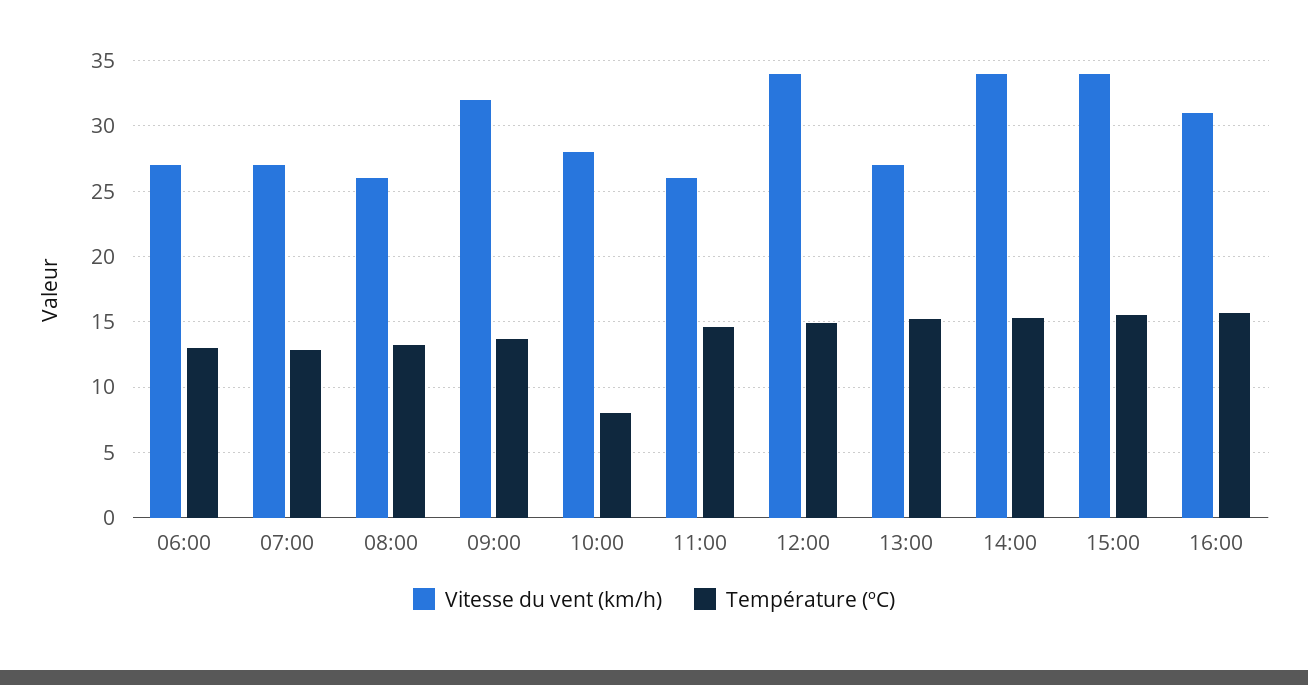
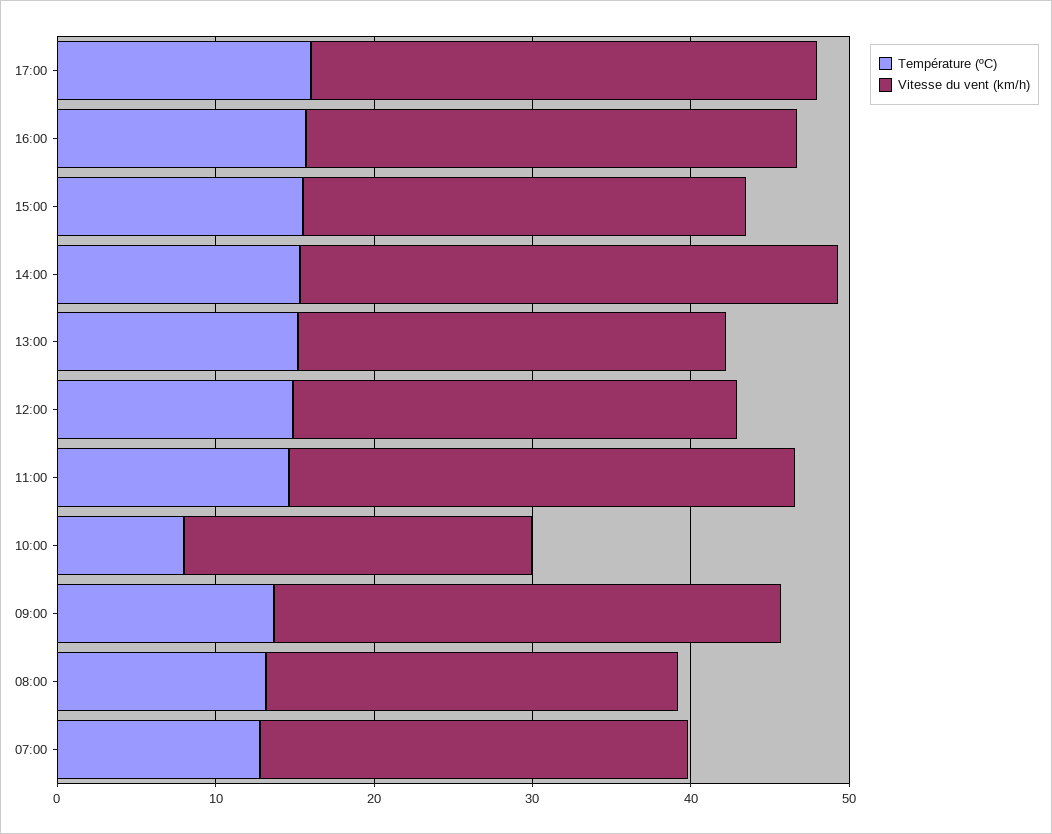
Vitesse du vent (km/h), 06:00: 27 -> none
Température (ºC), 06:00: 13 -> none
Vitesse du vent (km/h), 10:00: 28 -> 22
Vitesse du vent (km/h), 11:00: 26 -> 32
Vitesse du vent (km/h), 12:00: 34 -> 28
Vitesse du vent (km/h), 15:00: 34 -> 28
Température (ºC), 17:00: none -> 16
Vitesse du vent (km/h), 17:00: none -> 32

